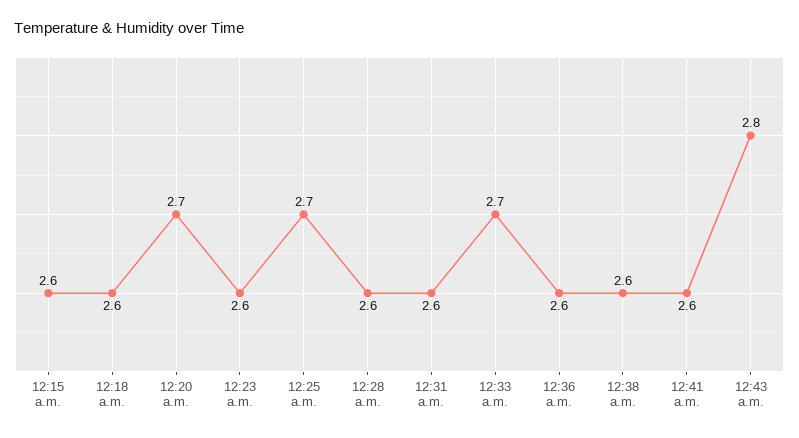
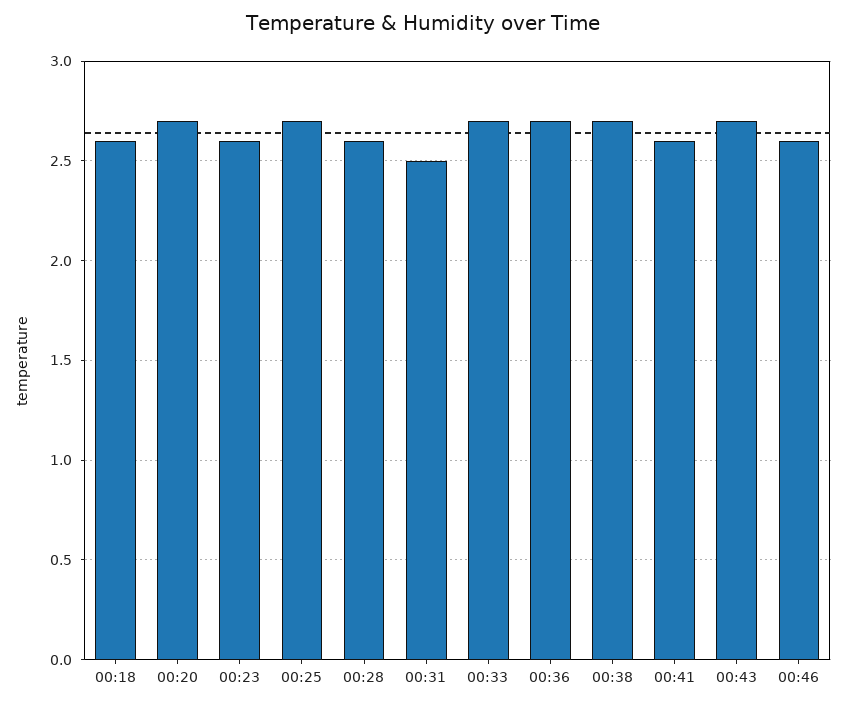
12:15 a.m.: 2.6 -> none
12:31 a.m.: 2.6 -> 2.5
12:36 a.m.: 2.6 -> 2.7
12:38 a.m.: 2.6 -> 2.7
12:43 a.m.: 2.8 -> 2.7
00:46: none -> 2.6

